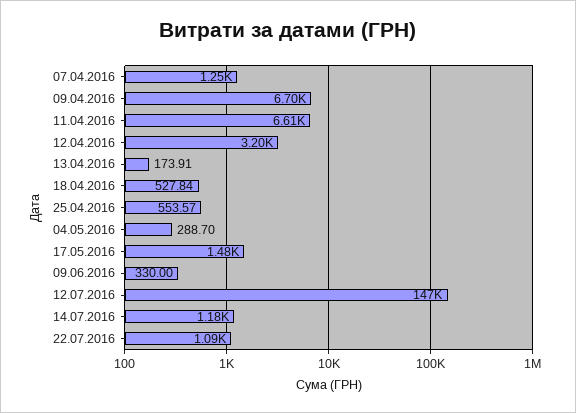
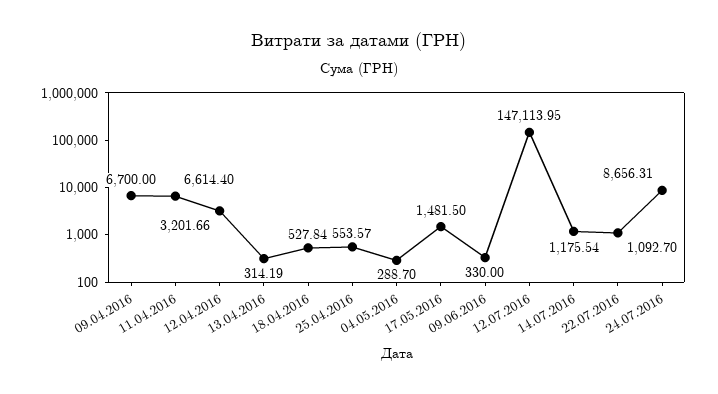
07.04.2016: 1250 -> none
13.04.2016: 173.91 -> 314.19
24.07.2016: none -> 8656.31

